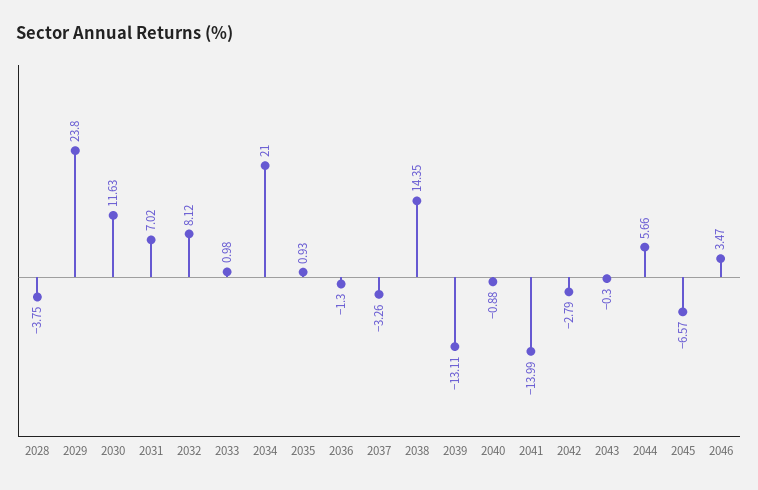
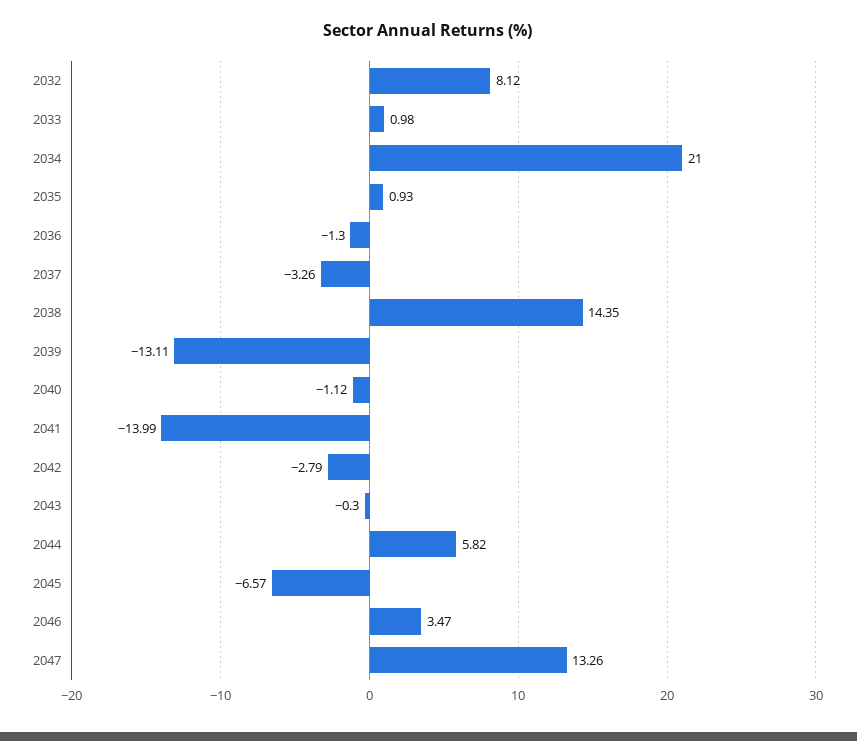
2028: -3.75 -> none
2029: 23.8 -> none
2030: 11.63 -> none
2031: 7.02 -> none
2040: -0.88 -> -1.12
2044: 5.66 -> 5.82
2047: none -> 13.26

